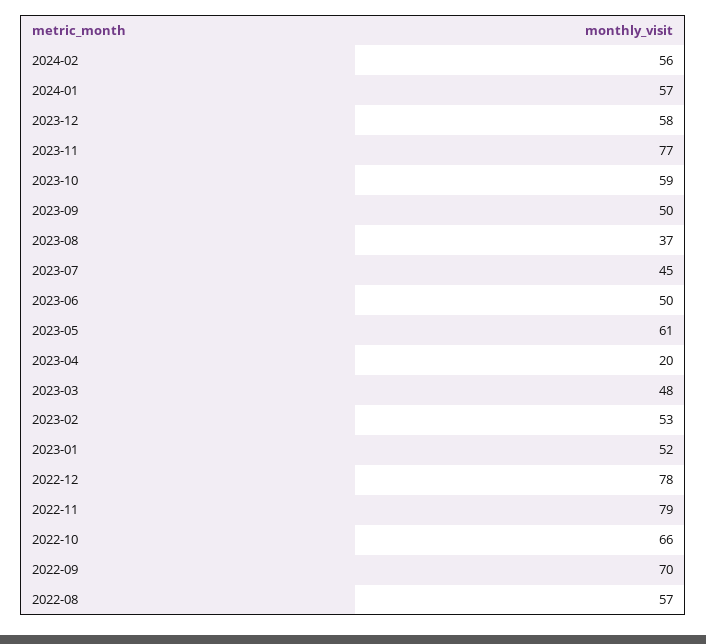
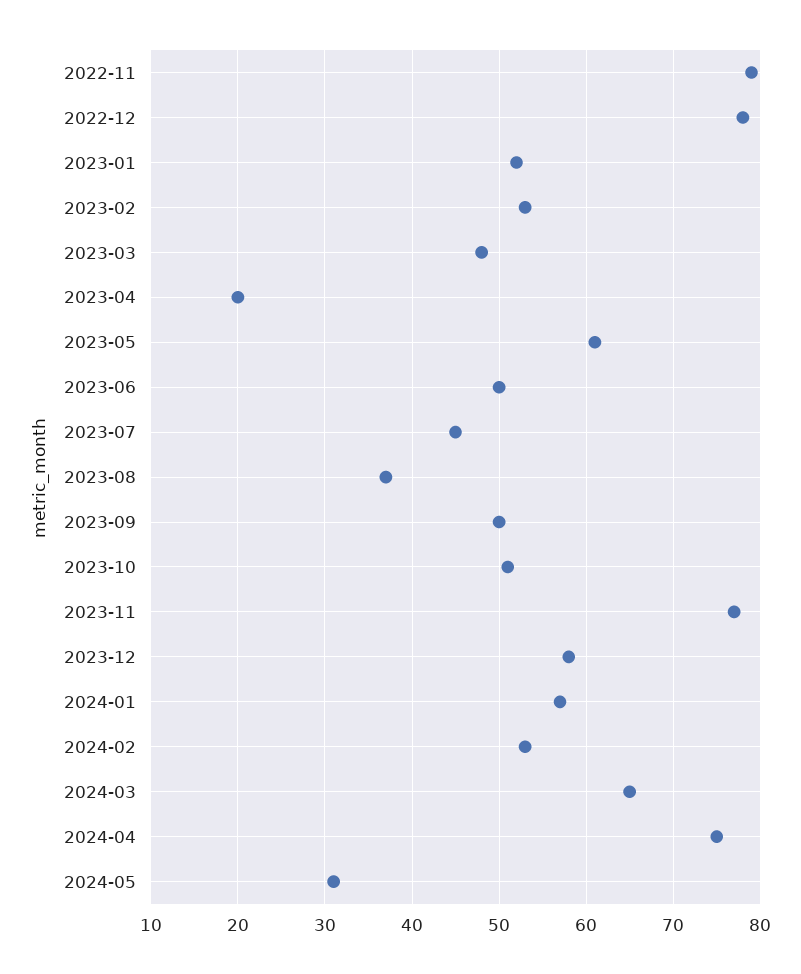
2024-02: 56 -> 53
2023-10: 59 -> 51
2022-10: 66 -> none
2022-09: 70 -> none
2022-08: 57 -> none
2024-03: none -> 65
2024-04: none -> 75
2024-05: none -> 31

